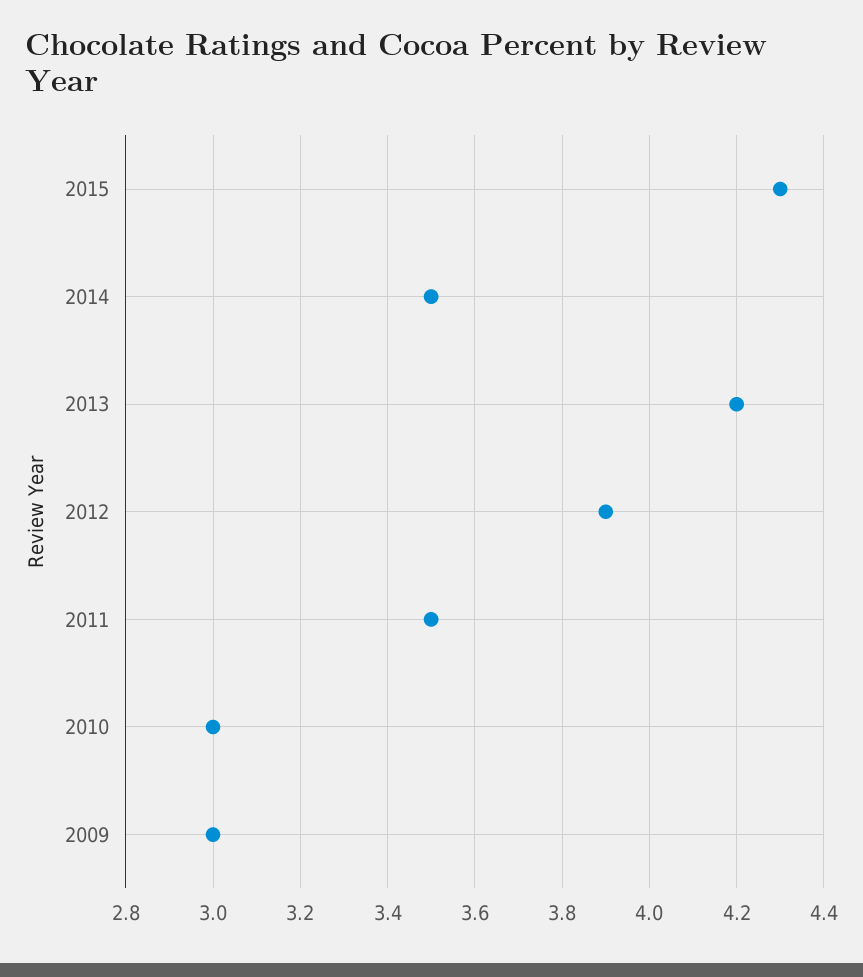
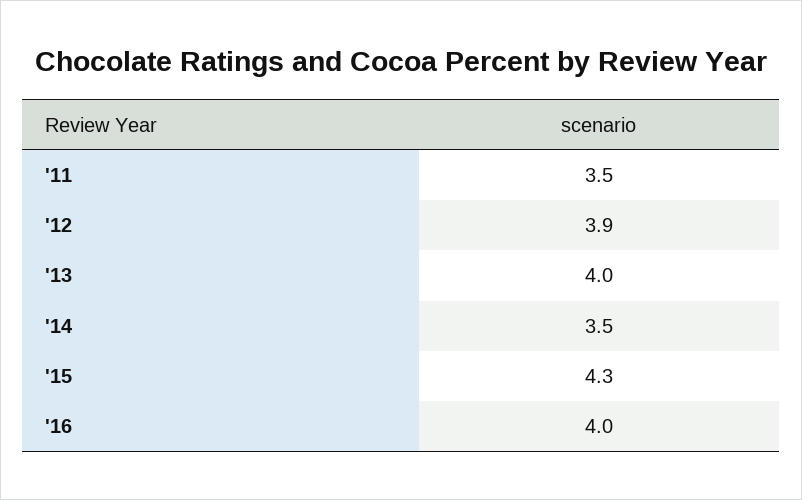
2013: 4.2 -> 4
2010: 3 -> none
2009: 3 -> none
'16: none -> 4

